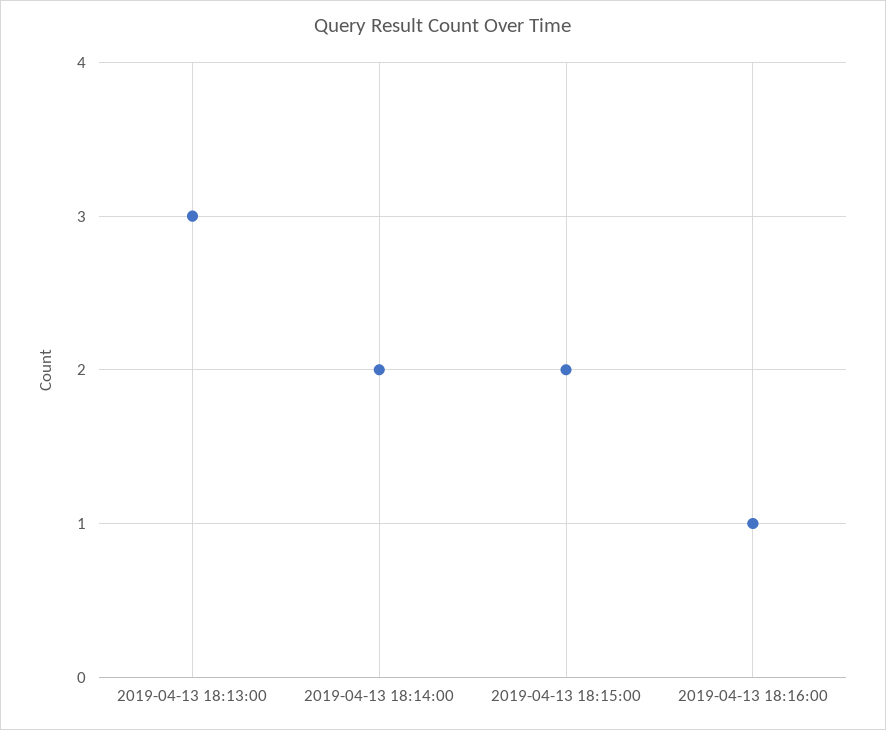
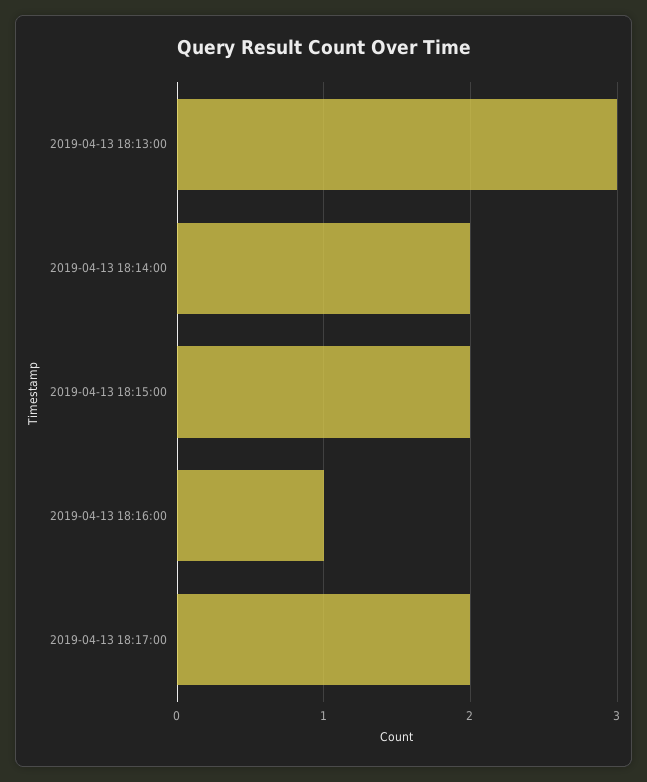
2019-04-13 18:17:00: none -> 2

